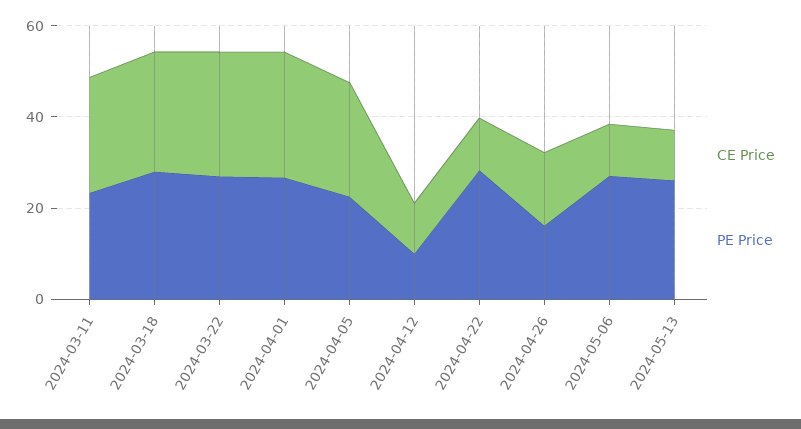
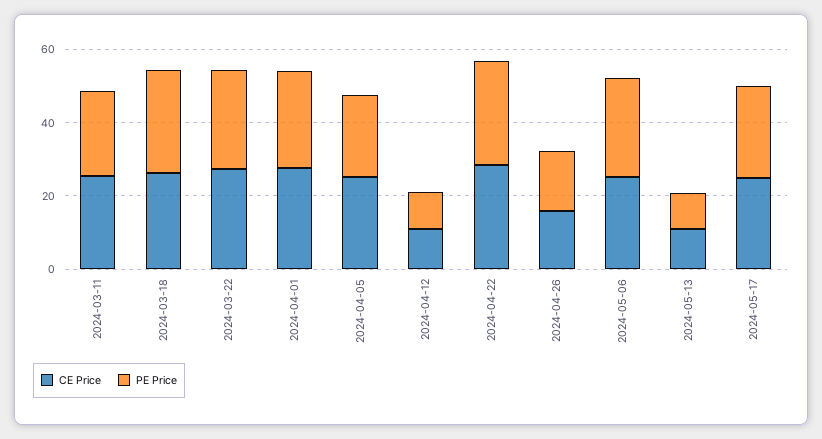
CE Price, 2024-04-22: 10 -> 30
CE Price, 2024-05-06: 10 -> 25
PE Price, 2024-05-13: 25 -> 10
CE Price, 2024-05-17: none -> 25
PE Price, 2024-05-17: none -> 25

